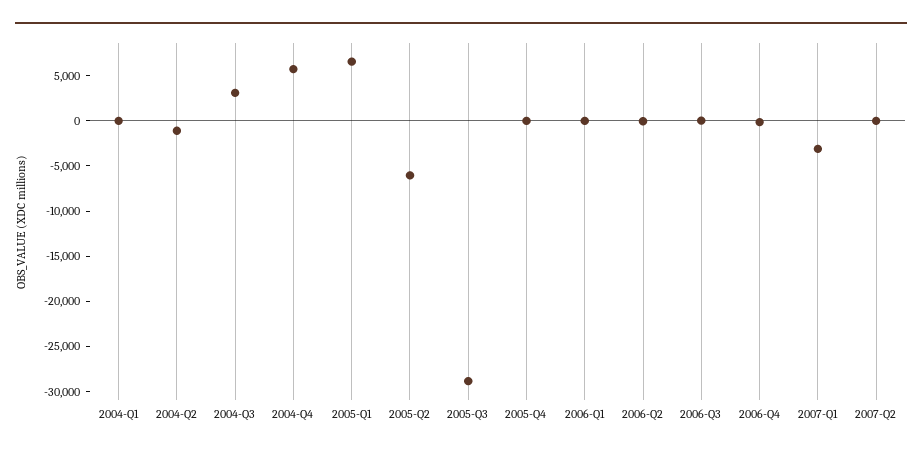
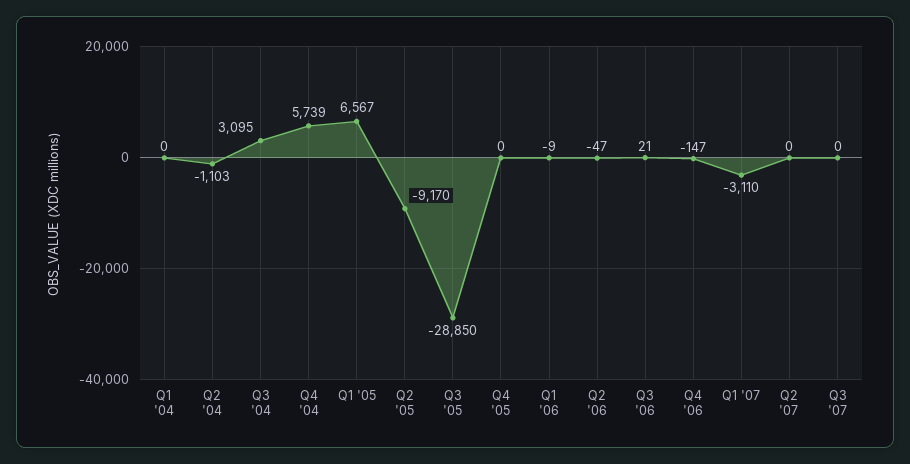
2005-Q2: -6000 -> -9170
Q3 '07: none -> 0

